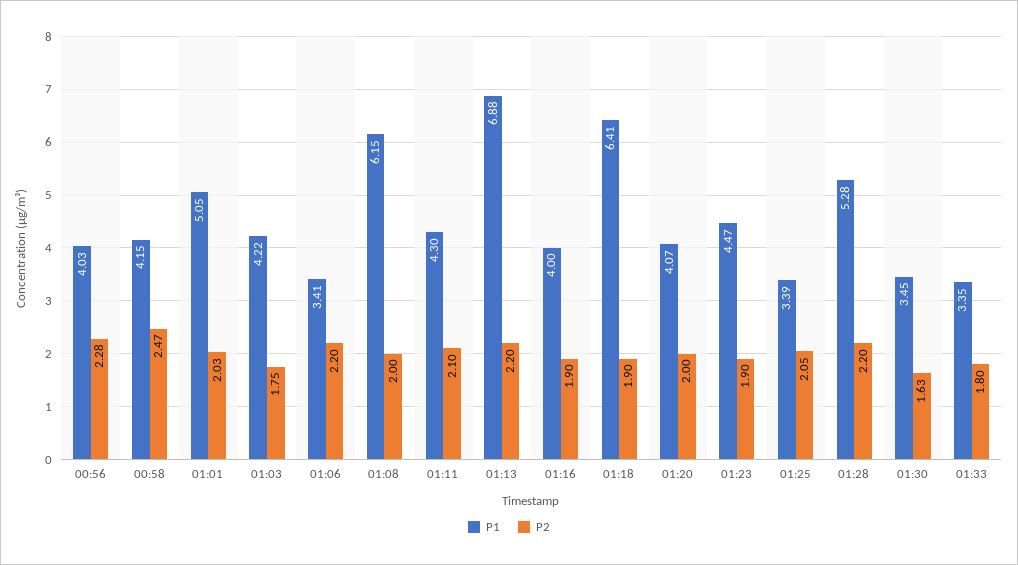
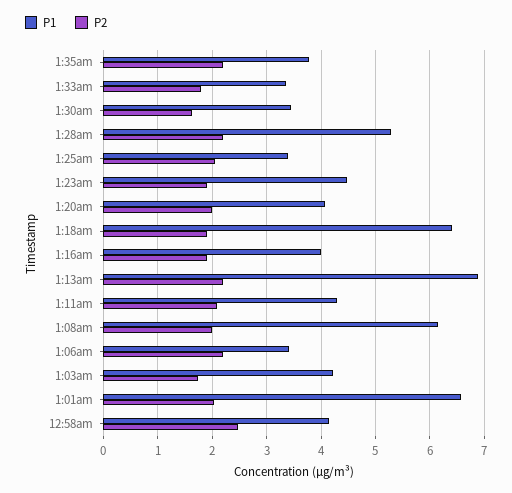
P1, 00:56: 4.03 -> none
P2, 00:56: 2.28 -> none
P1, 01:01: 5.05 -> 6.6
P1, 1:35am: none -> 3.8
P2, 1:35am: none -> 2.2

